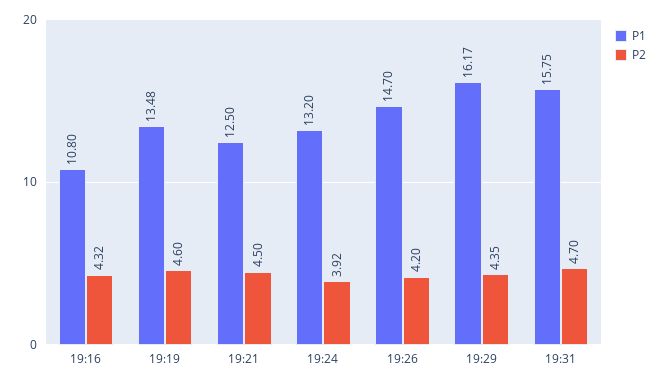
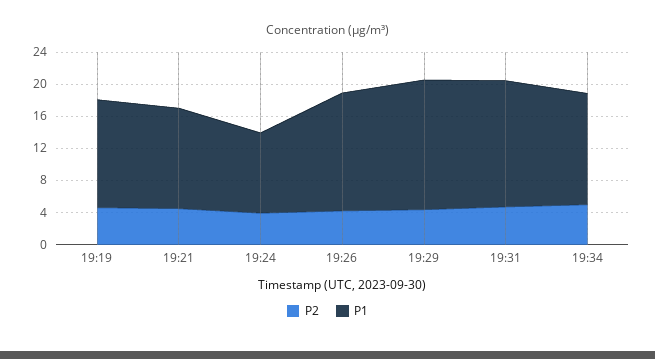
P1, 19:16: 10.8 -> none
P2, 19:16: 4.32 -> none
P1, 19:24: 13.2 -> 10
P2, 19:34: none -> 5
P1, 19:34: none -> 14

